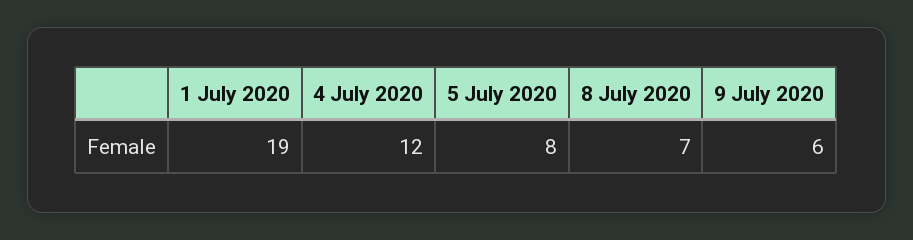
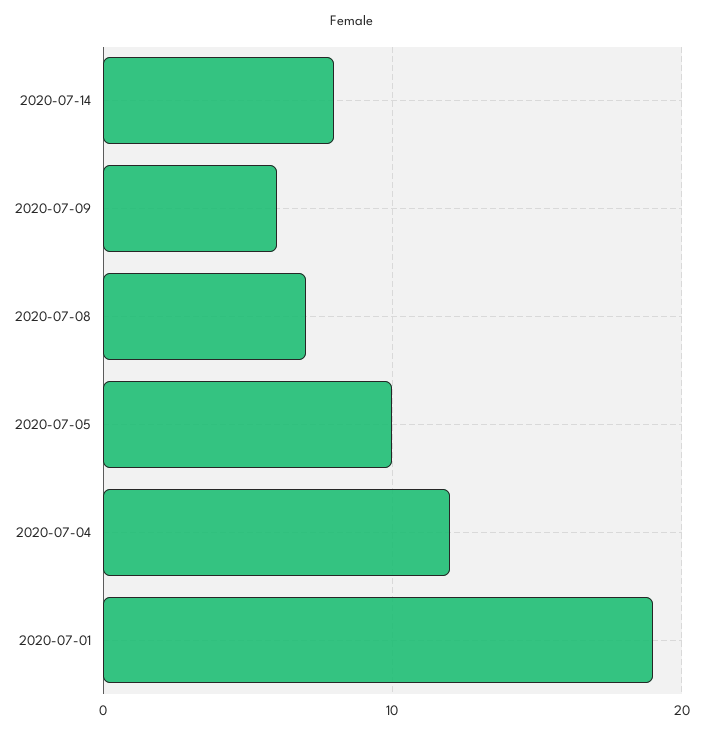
5 July 2020: 8 -> 10
2020-07-14: none -> 8

